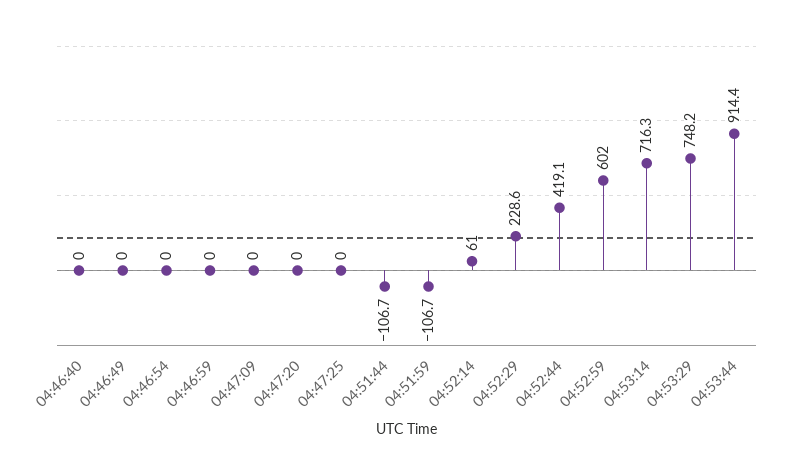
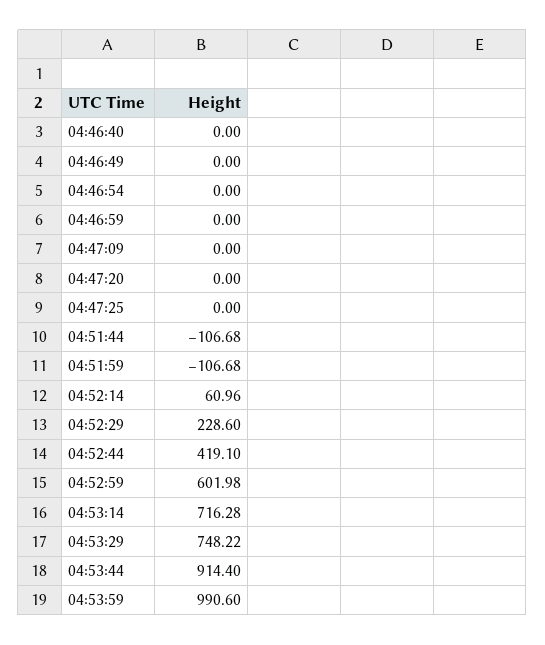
04:53:59: none -> 990.6

